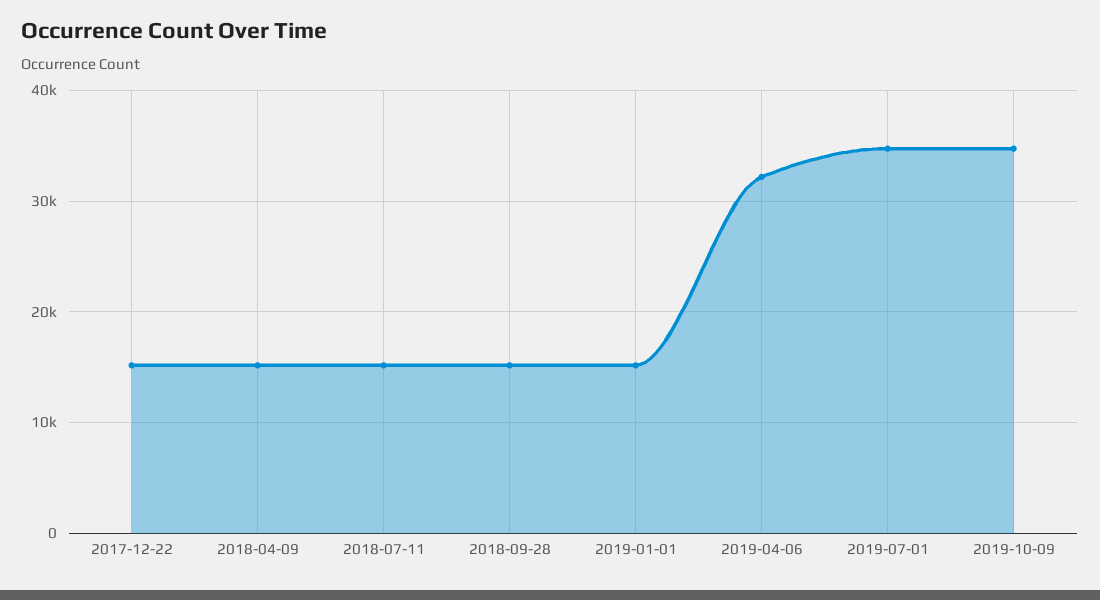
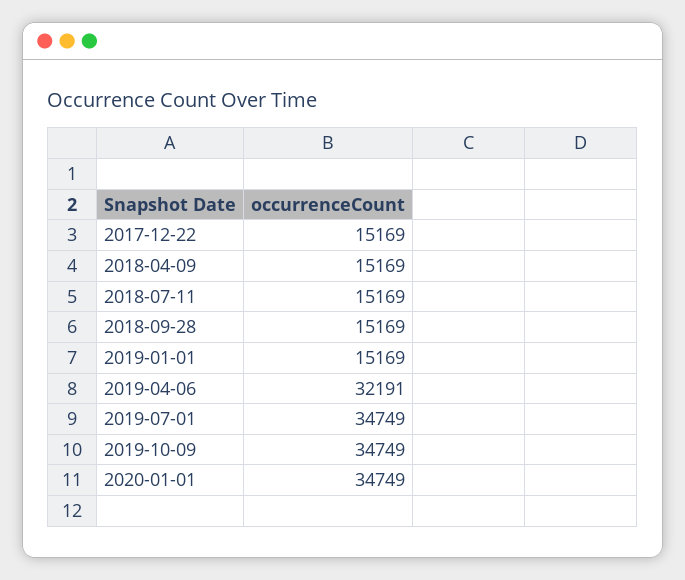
2020-01-01: none -> 34749

